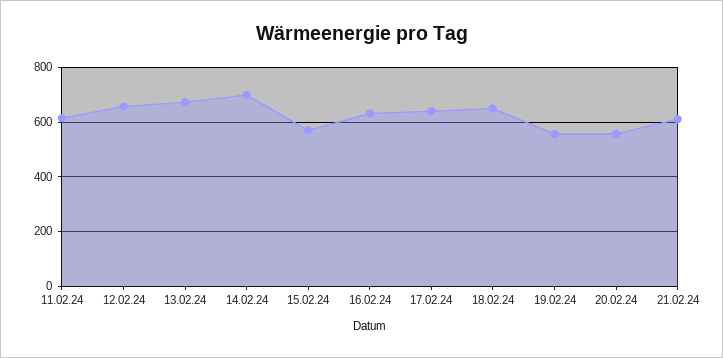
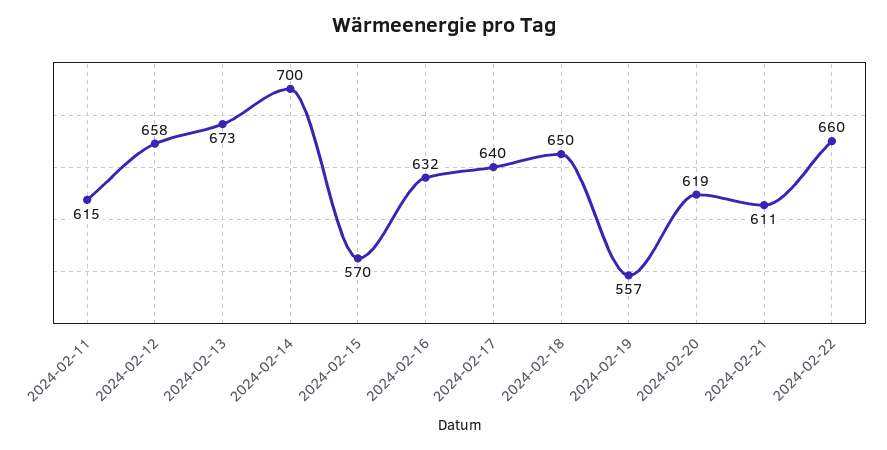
20.02.24: 550 -> 619
2024-02-22: none -> 660

